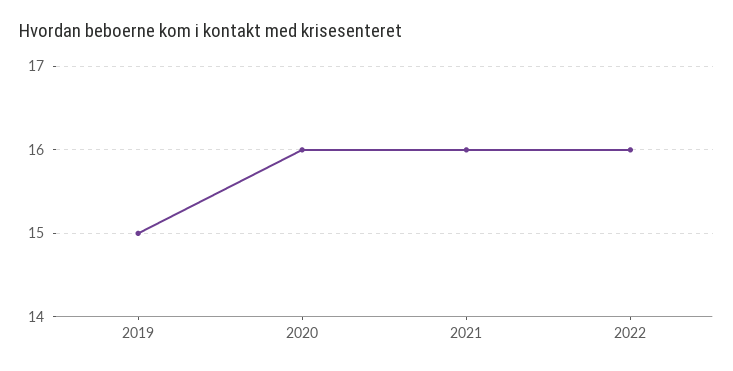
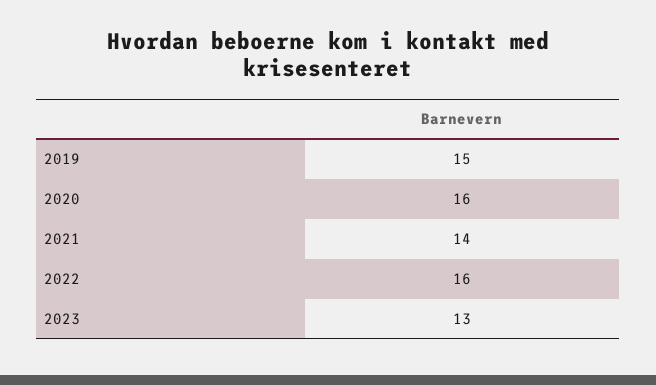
2021: 16 -> 14
2023: none -> 13

